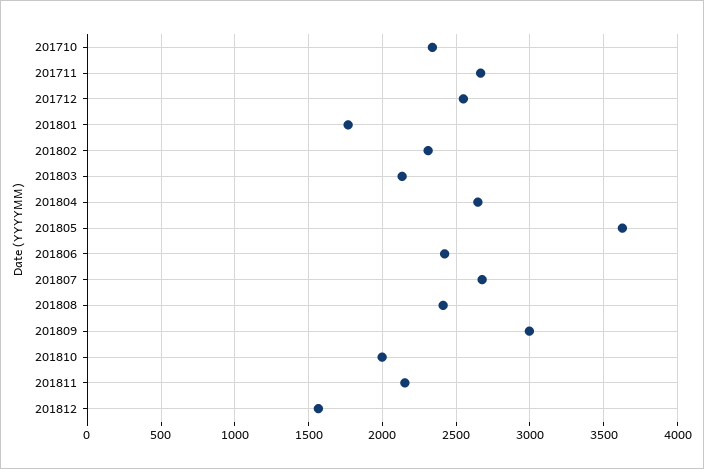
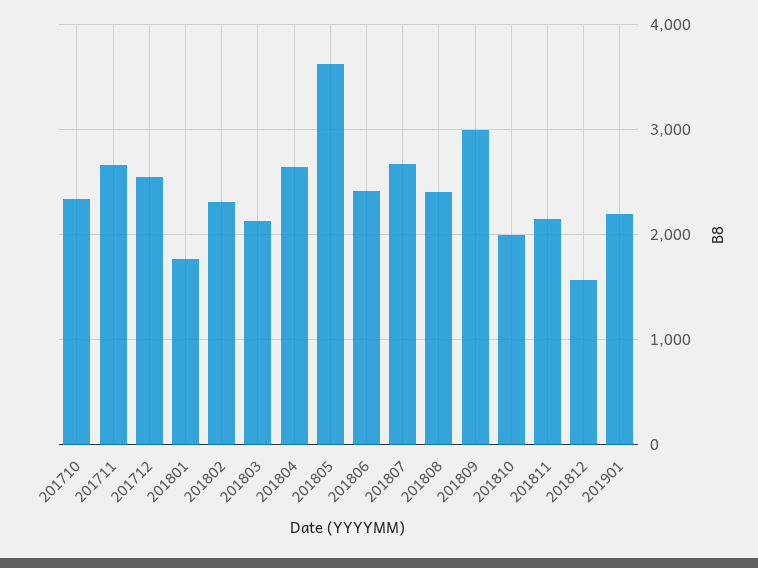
201901: none -> 2200

